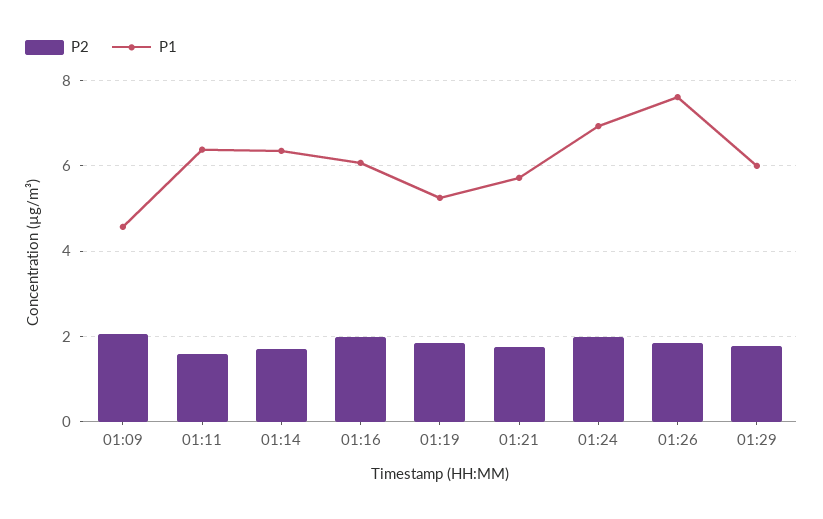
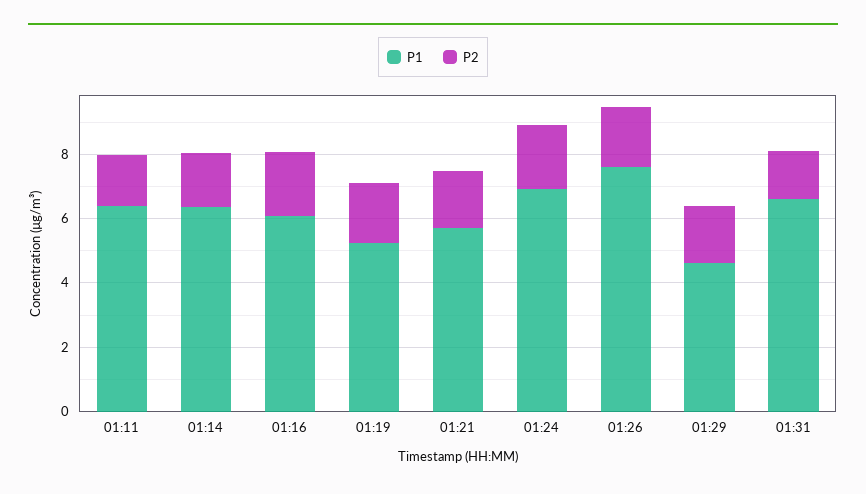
P2, 01:09: 2 -> none
P1, 01:09: 4.6 -> none
P1, 01:29: 6 -> 4.5
P1, 01:31: none -> 6.5
P2, 01:31: none -> 1.5

